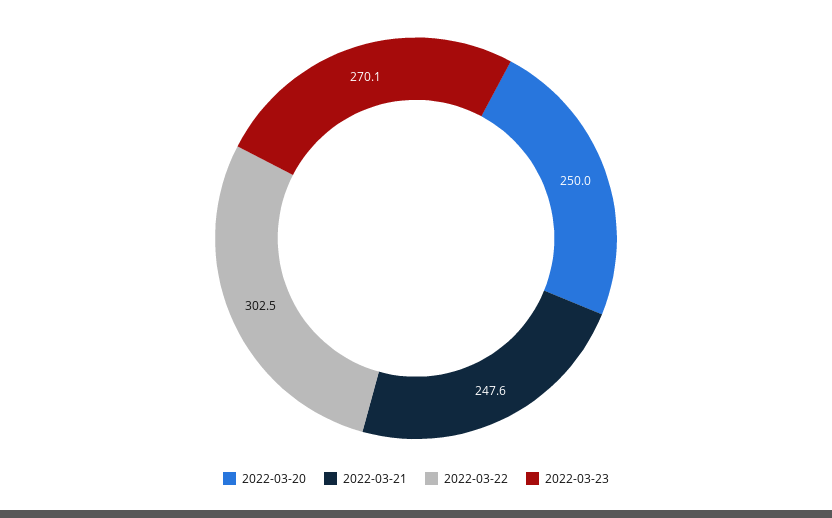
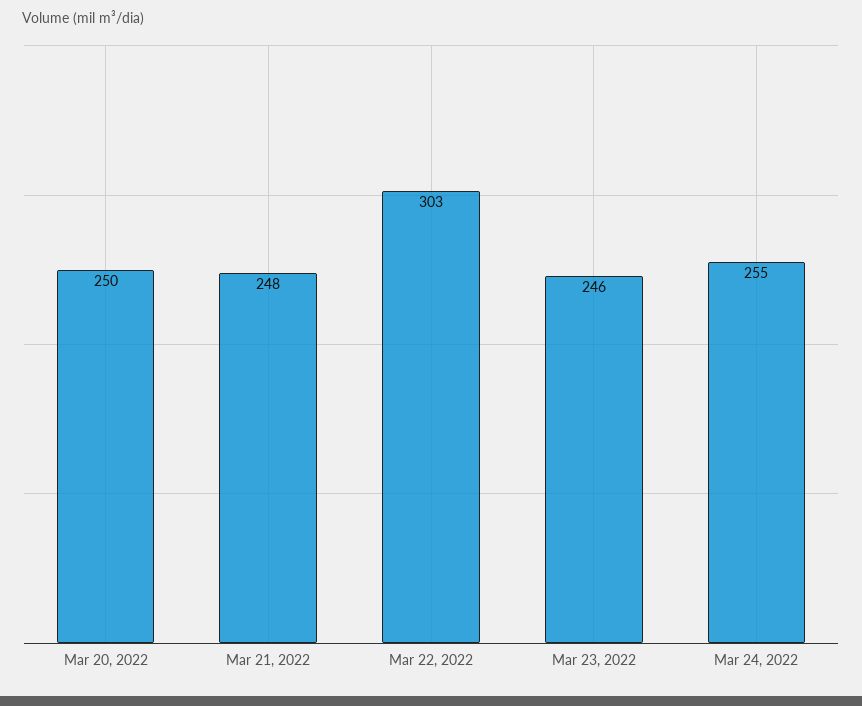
2022-03-23: 270.1 -> 246
Mar 24, 2022: none -> 255

